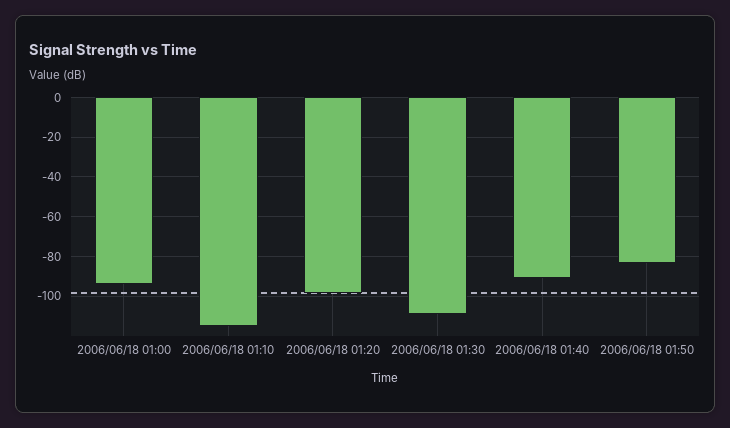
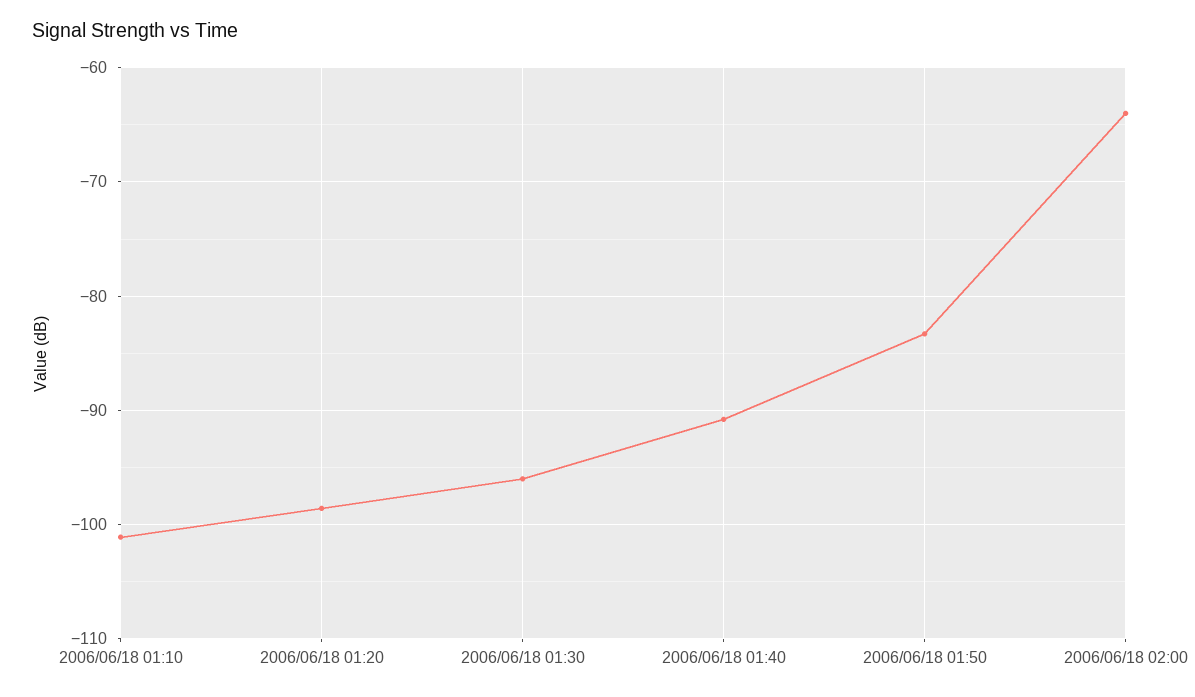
2006/06/18 01:00: -95 -> none
2006/06/18 01:10: -115 -> -101
2006/06/18 01:30: -110 -> -96
2006/06/18 02:00: none -> -64

